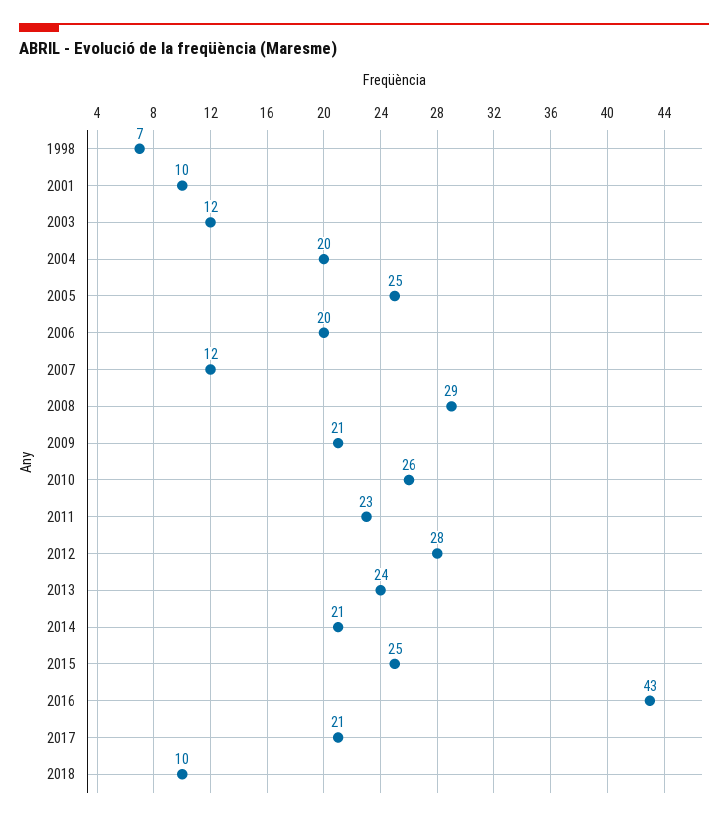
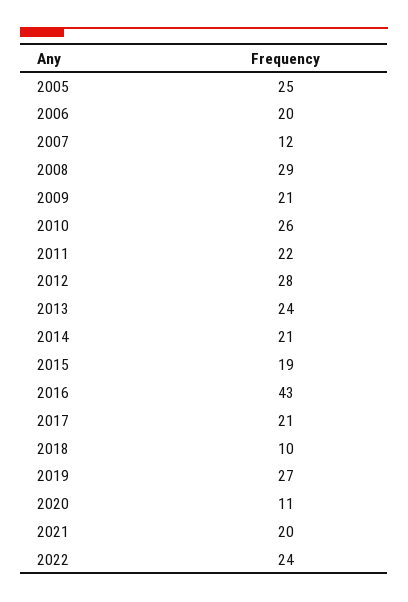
1998: 7 -> none
2001: 10 -> none
2003: 12 -> none
2004: 20 -> none
2011: 23 -> 22
2015: 25 -> 19
2019: none -> 27
2020: none -> 11
2021: none -> 20
2022: none -> 24

